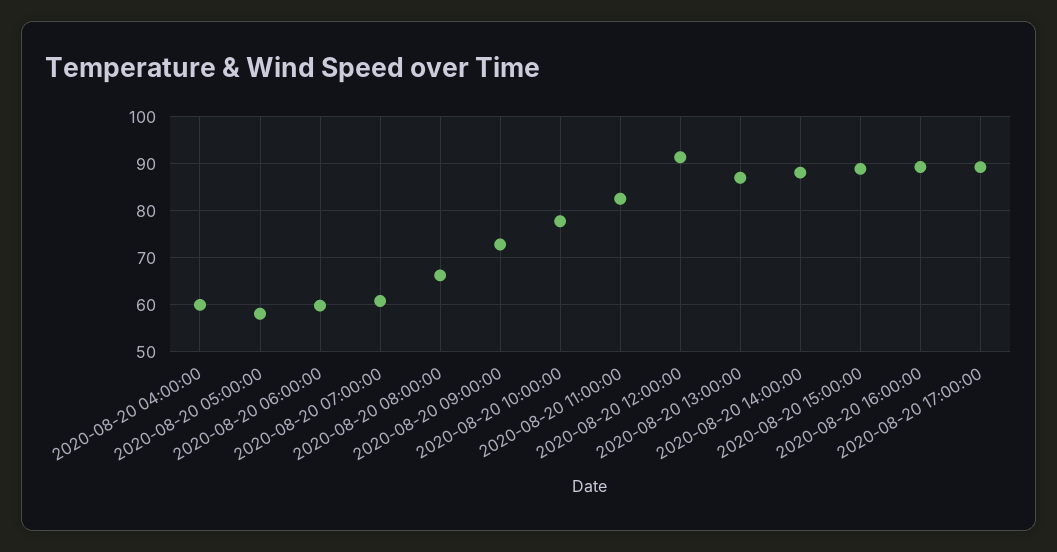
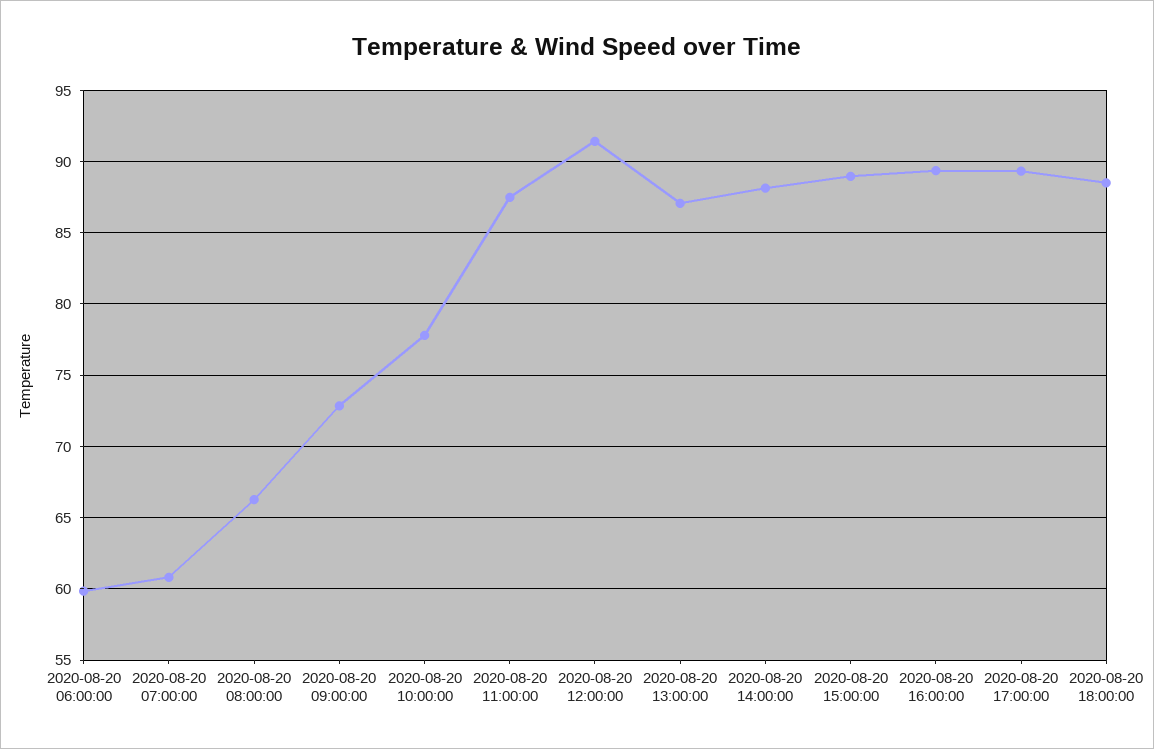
2020-08-20 04:00:00: 60 -> none
2020-08-20 05:00:00: 58 -> none
2020-08-20 11:00:00: 82 -> 87.5
2020-08-20 18:00:00: none -> 88.5

